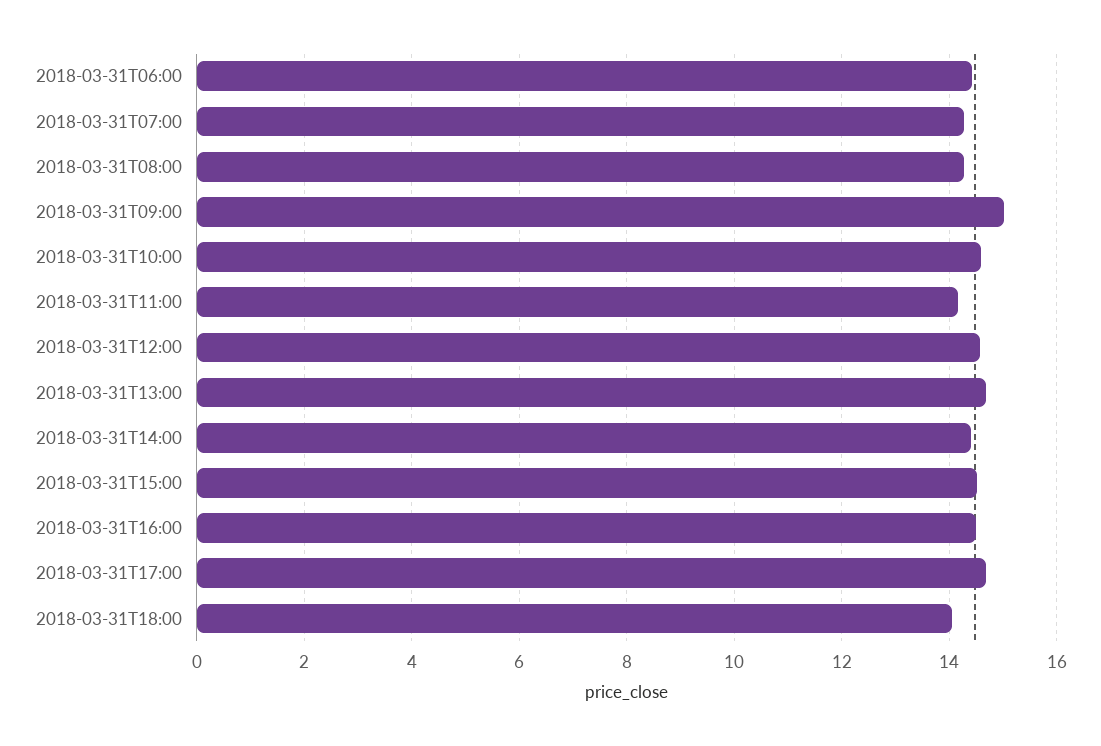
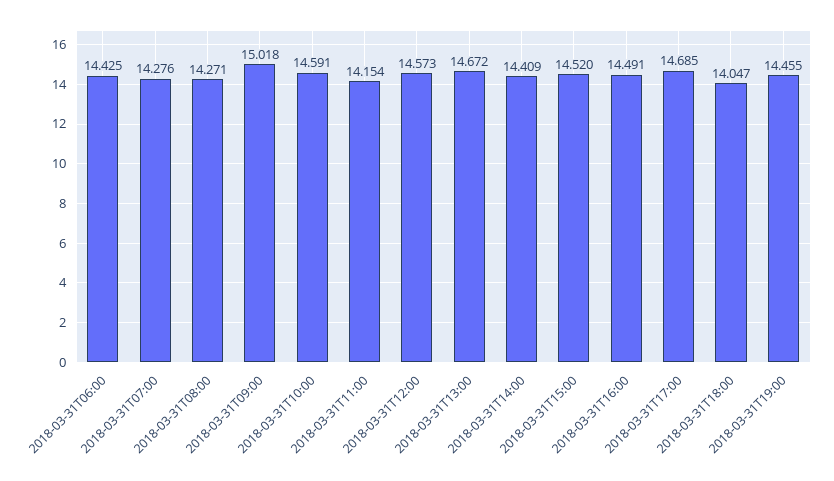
2018-03-31T19:00: none -> 14.455

